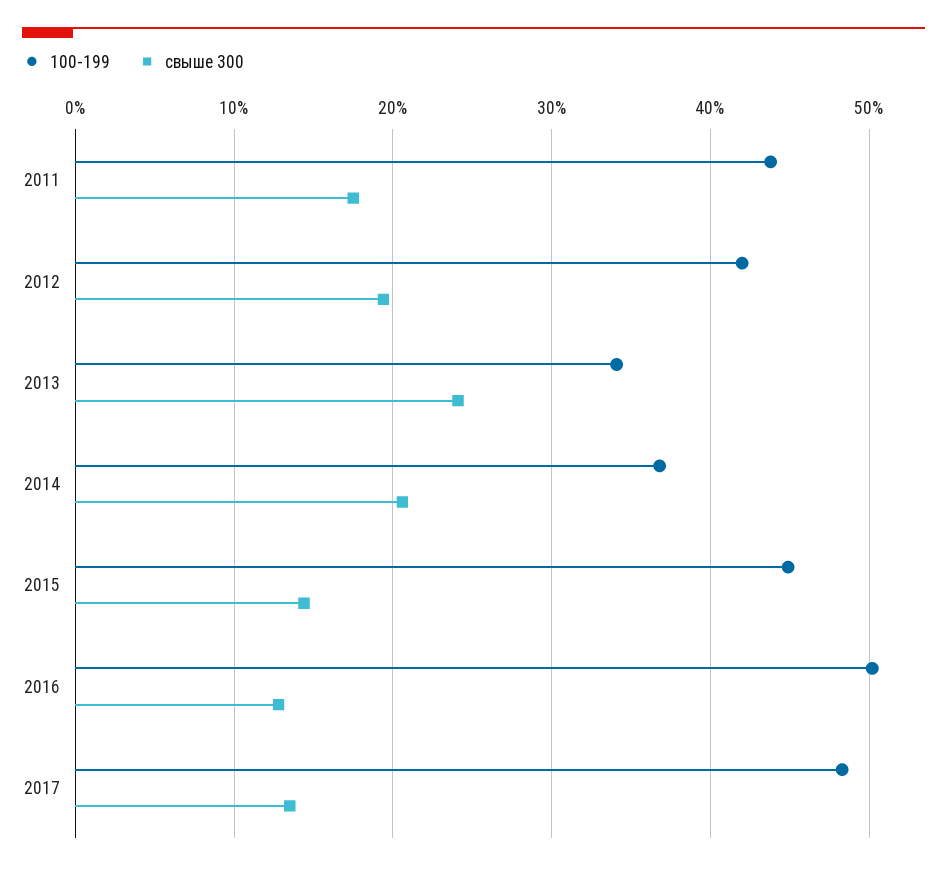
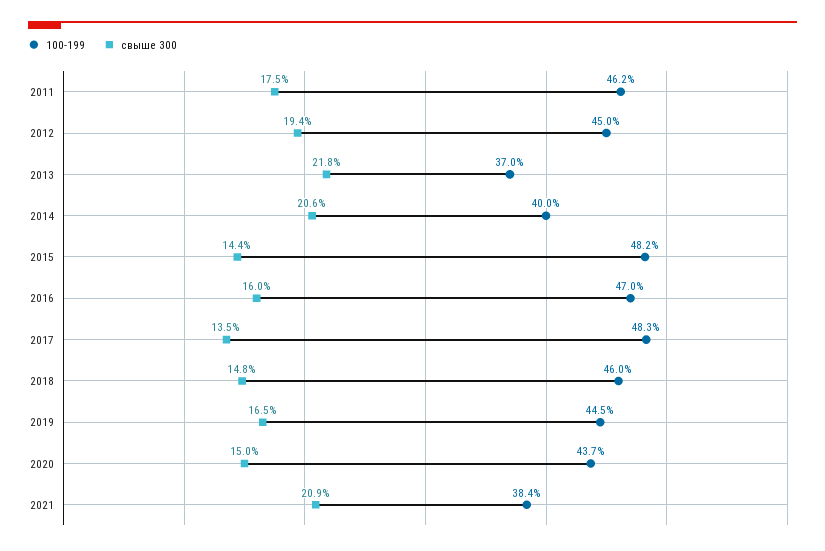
100-199, 2011: 44 -> 46.2
100-199, 2012: 42 -> 45
100-199, 2013: 34 -> 37
свыше 300, 2013: 24 -> 21.8
100-199, 2014: 37 -> 40
100-199, 2015: 45 -> 48.2
100-199, 2016: 50 -> 47
свыше 300, 2016: 13 -> 16
100-199, 2018: none -> 46
свыше 300, 2018: none -> 14.8
100-199, 2019: none -> 44.5
свыше 300, 2019: none -> 16.5
100-199, 2020: none -> 43.7
свыше 300, 2020: none -> 15
100-199, 2021: none -> 38.4
свыше 300, 2021: none -> 20.9

